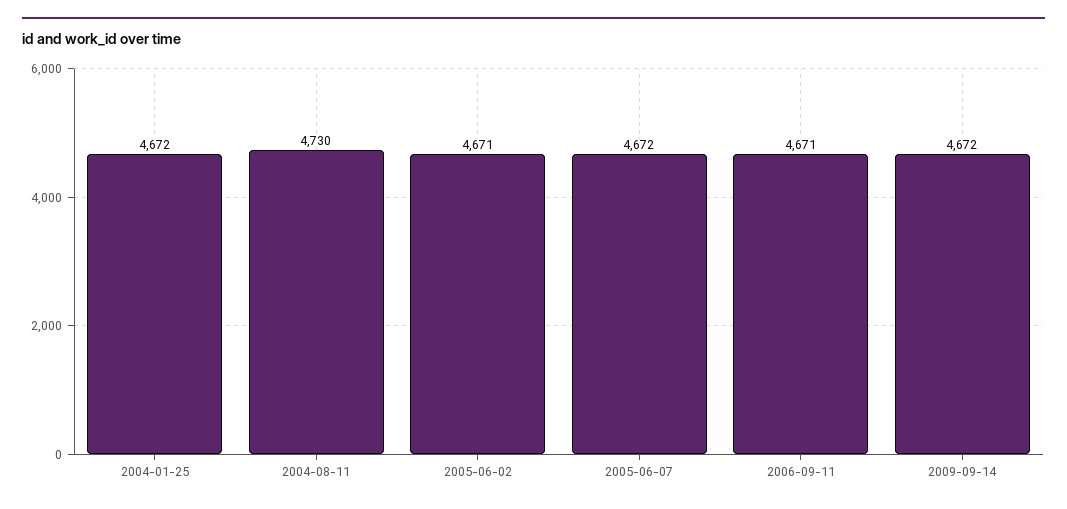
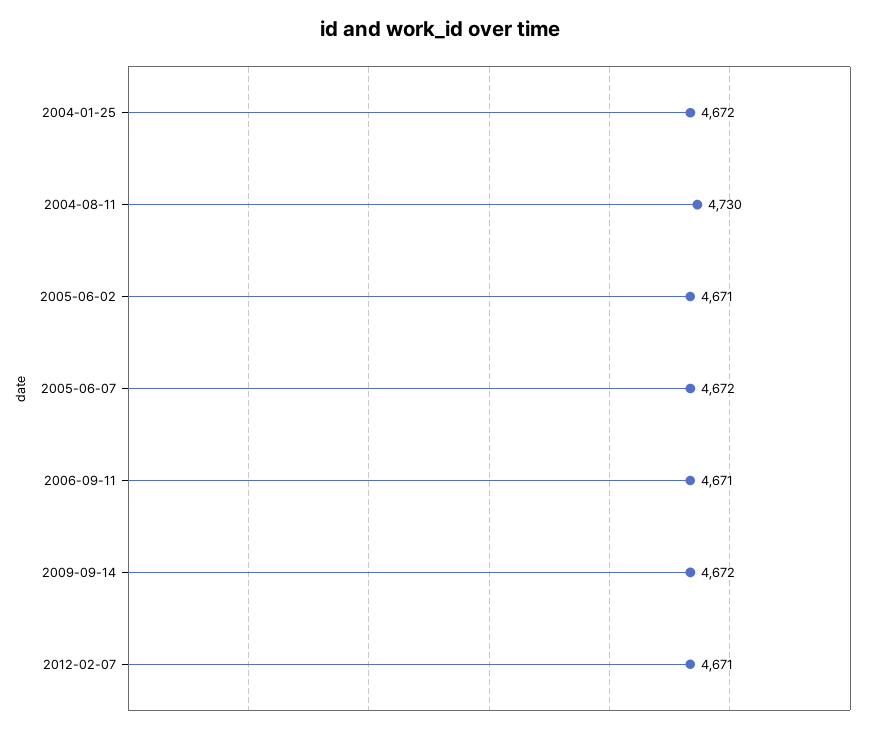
2012-02-07: none -> 4671

